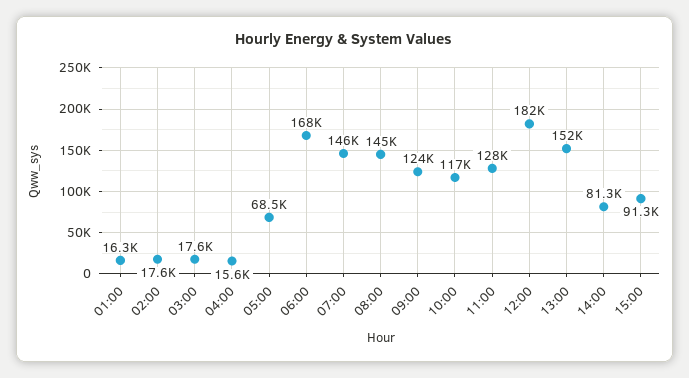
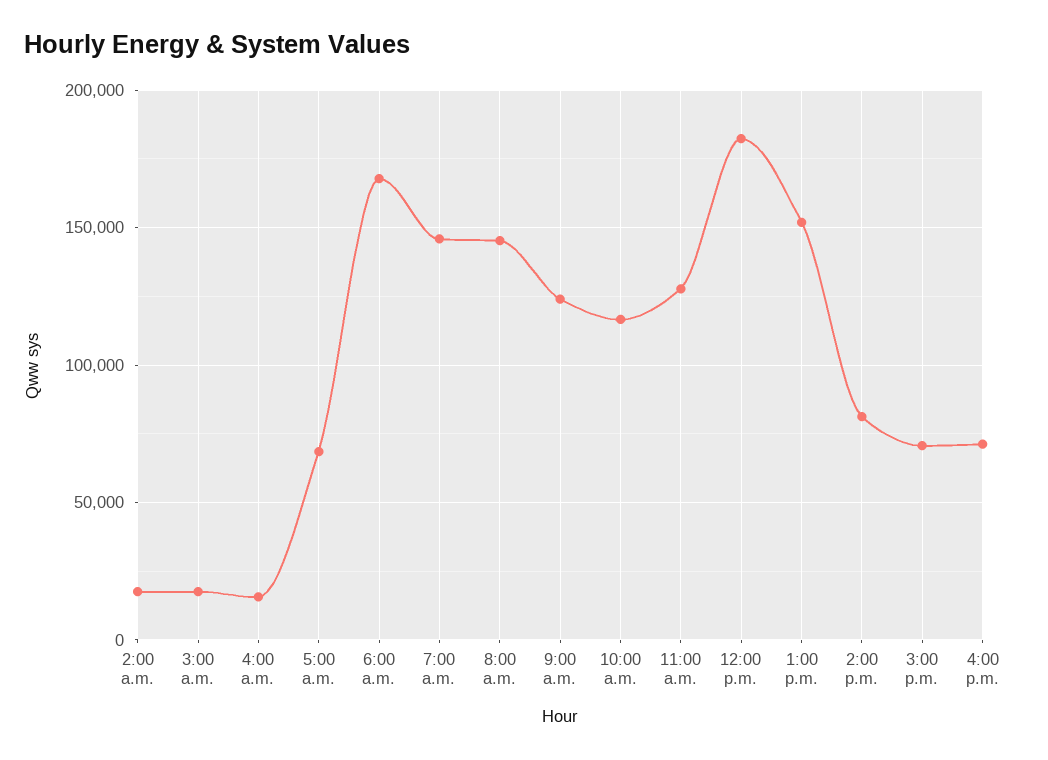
01:00: 16300 -> none
15:00: 91300 -> 70000
4:00 p.m.: none -> 70000

